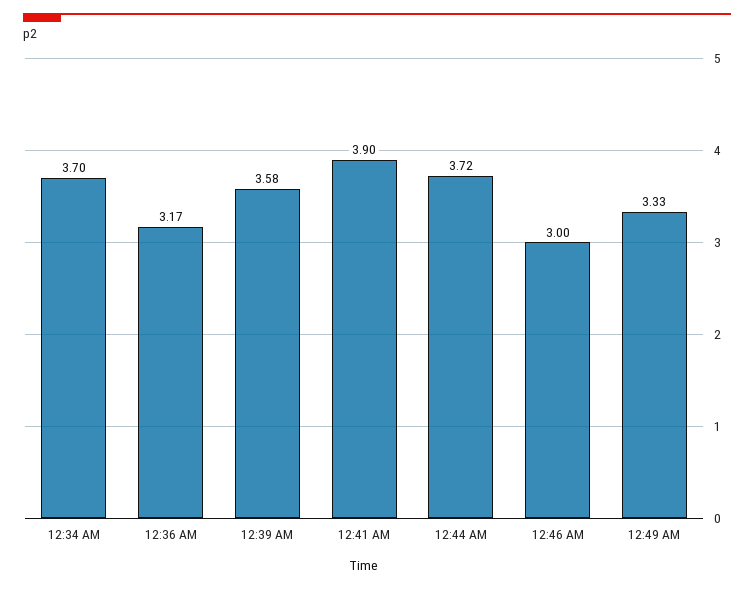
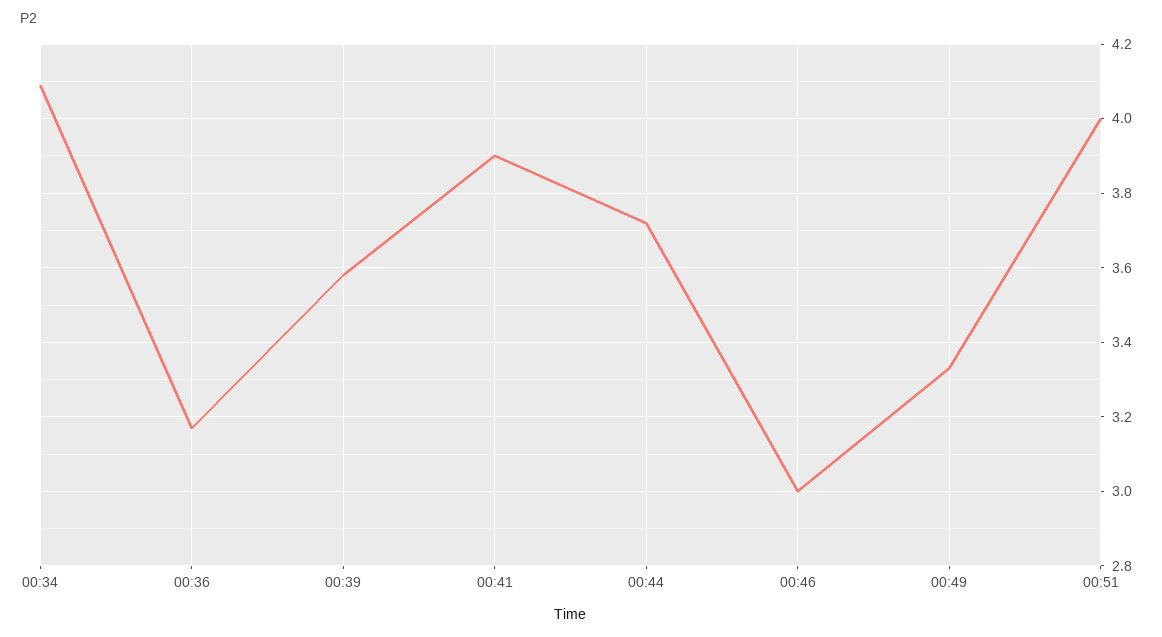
12:34 AM: 3.7 -> 4.1
00:51: none -> 4

